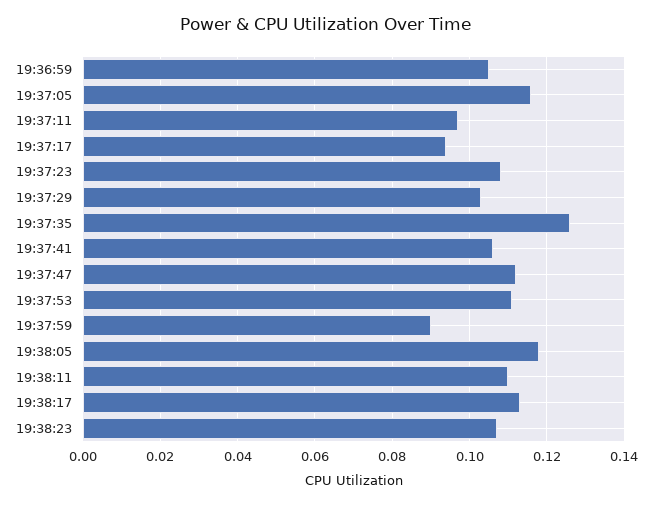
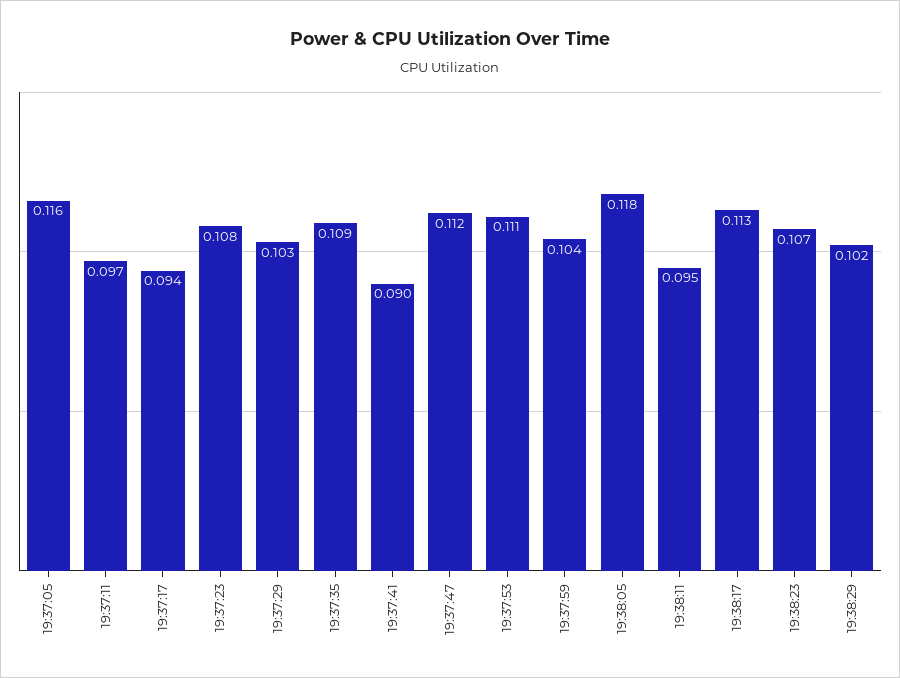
19:36:59: 0.105 -> none
19:37:35: 0.125 -> 0.109
19:37:41: 0.105 -> 0.09
19:37:59: 0.09 -> 0.104
19:38:11: 0.11 -> 0.095
19:38:29: none -> 0.102

